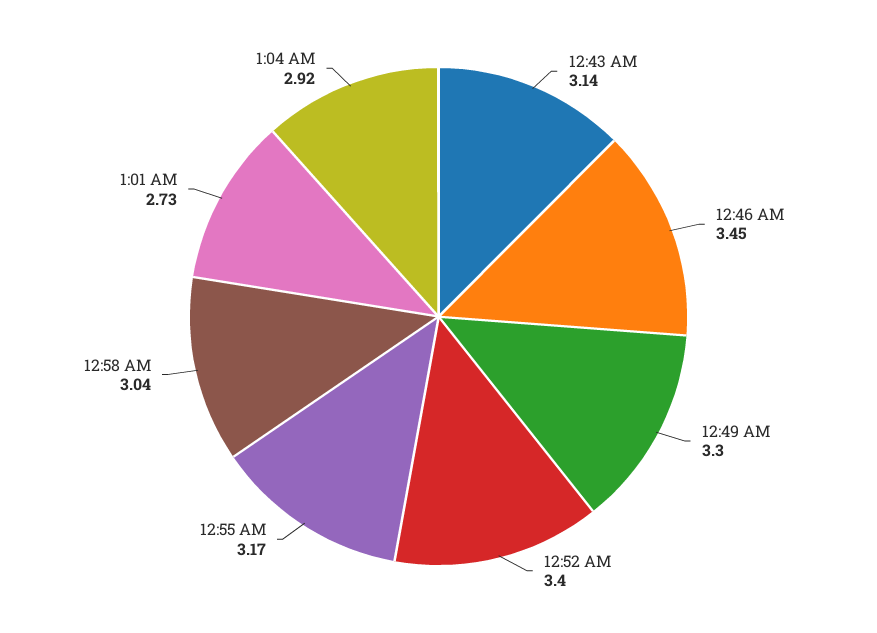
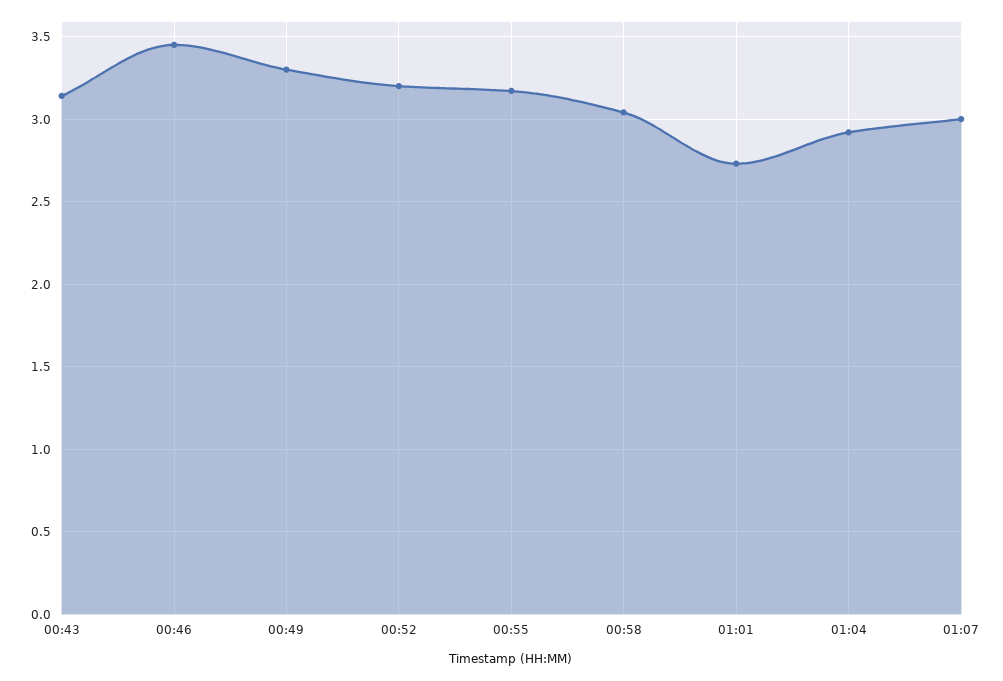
12:52 AM: 3.4 -> 3.2
01:07: none -> 3

